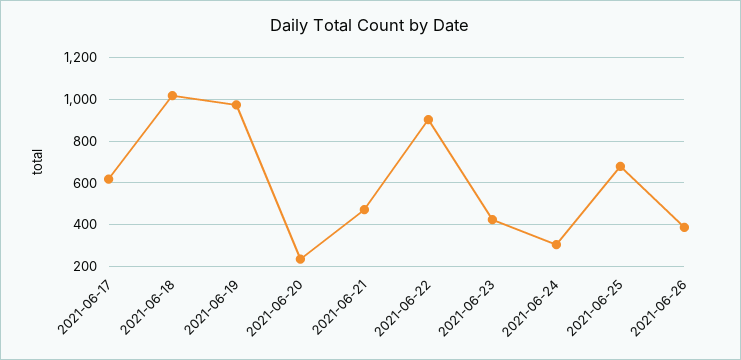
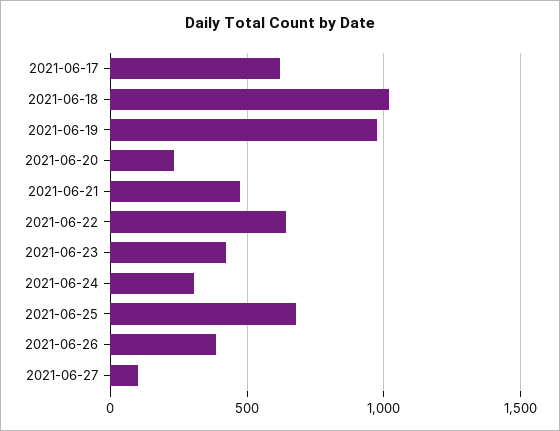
2021-06-22: 900 -> 650
2021-06-27: none -> 100

